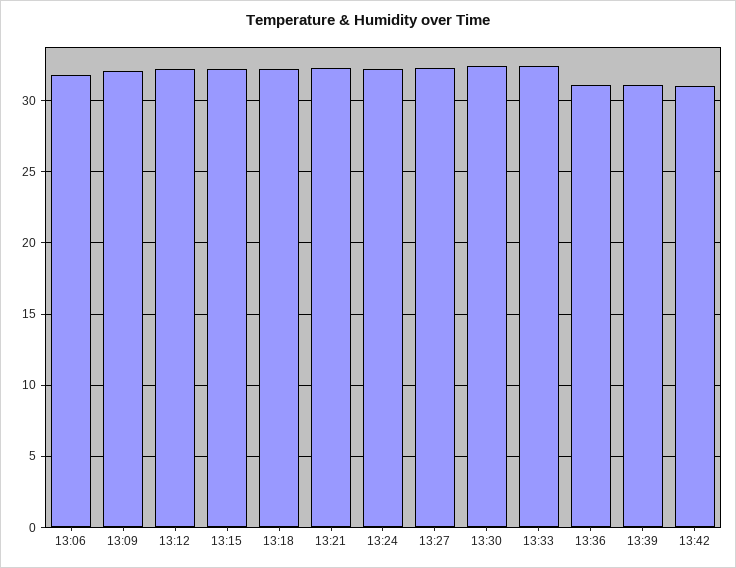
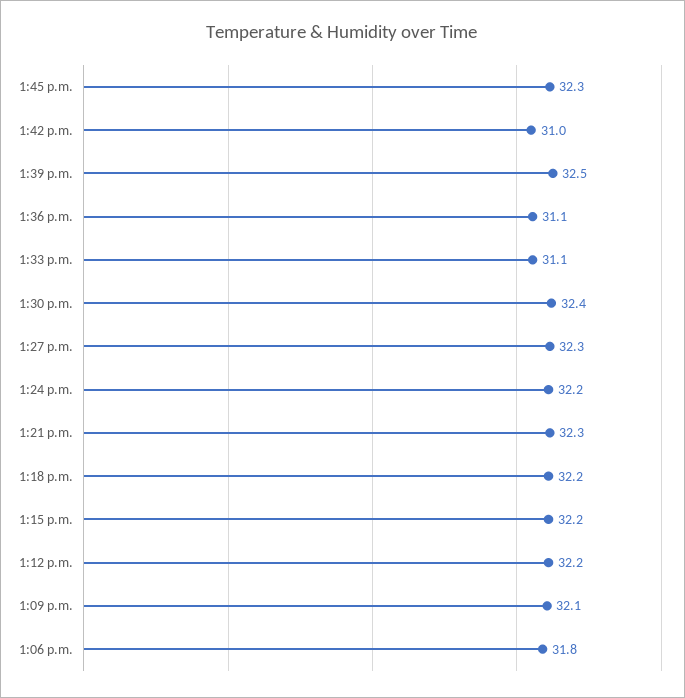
13:33: 32.5 -> 31.1
13:39: 31 -> 32.5
1:45 p.m.: none -> 32.3

